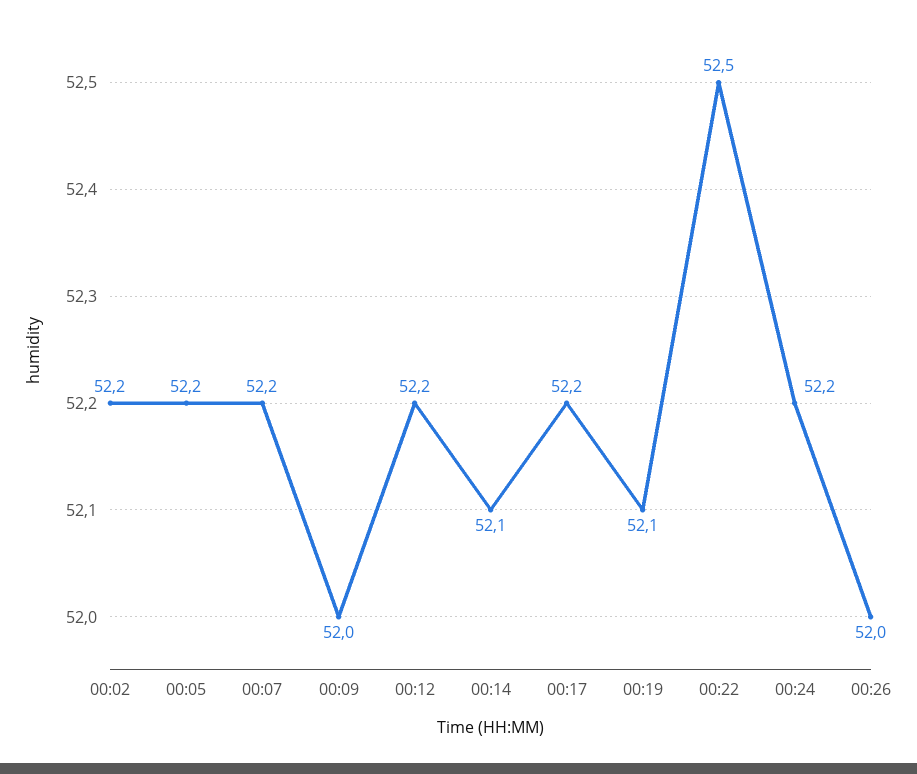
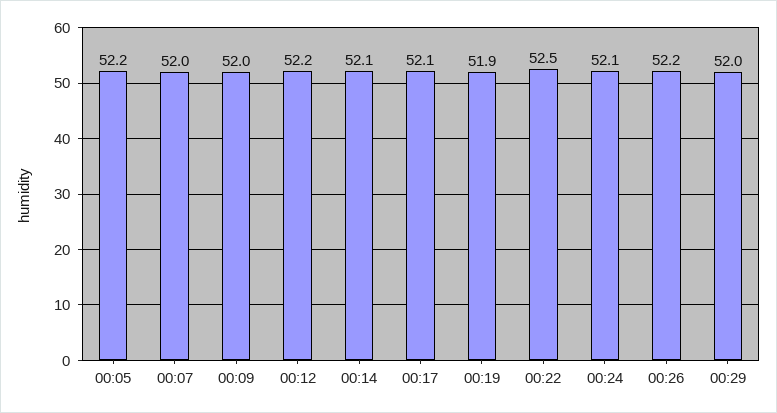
00:02: 52.2 -> none
00:07: 52.2 -> 52
00:17: 52.2 -> 52.1
00:19: 52.1 -> 51.9
00:24: 52.2 -> 52.1
00:26: 52 -> 52.2
00:29: none -> 52

